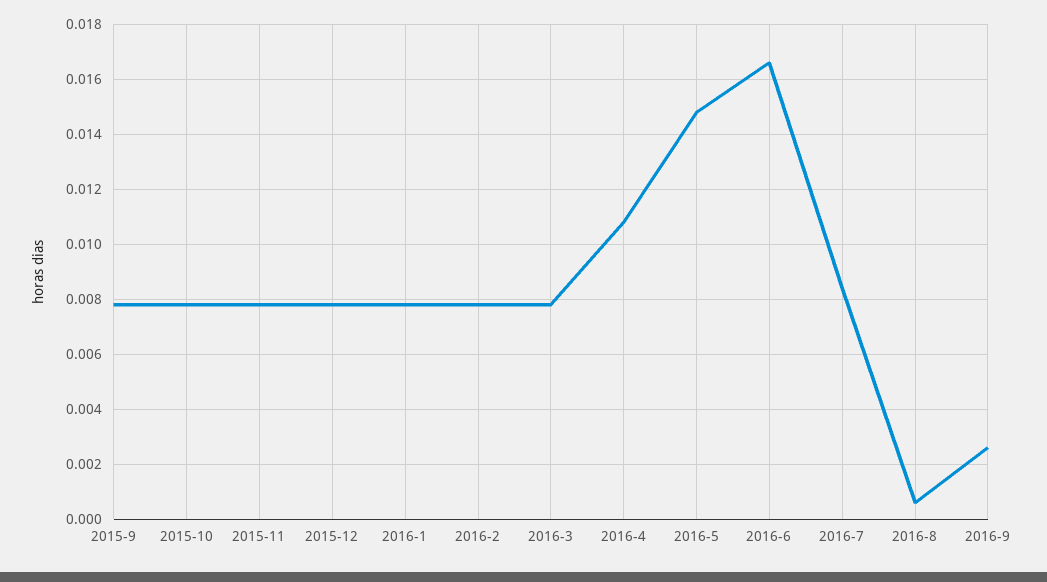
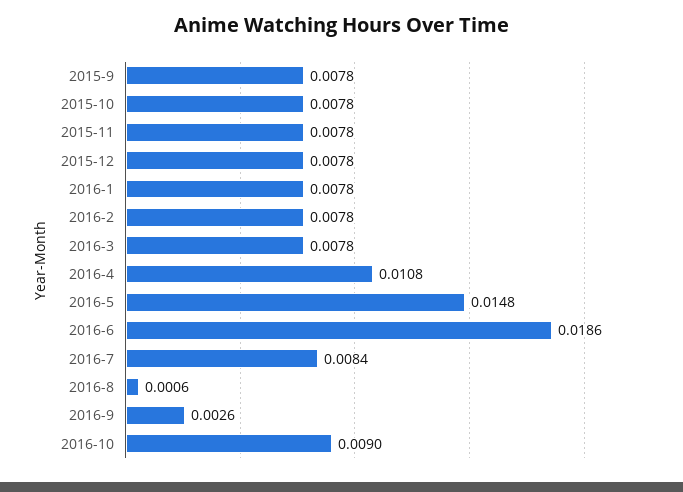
2016-6: 0.0165 -> 0.0186
2016-10: none -> 0.009

